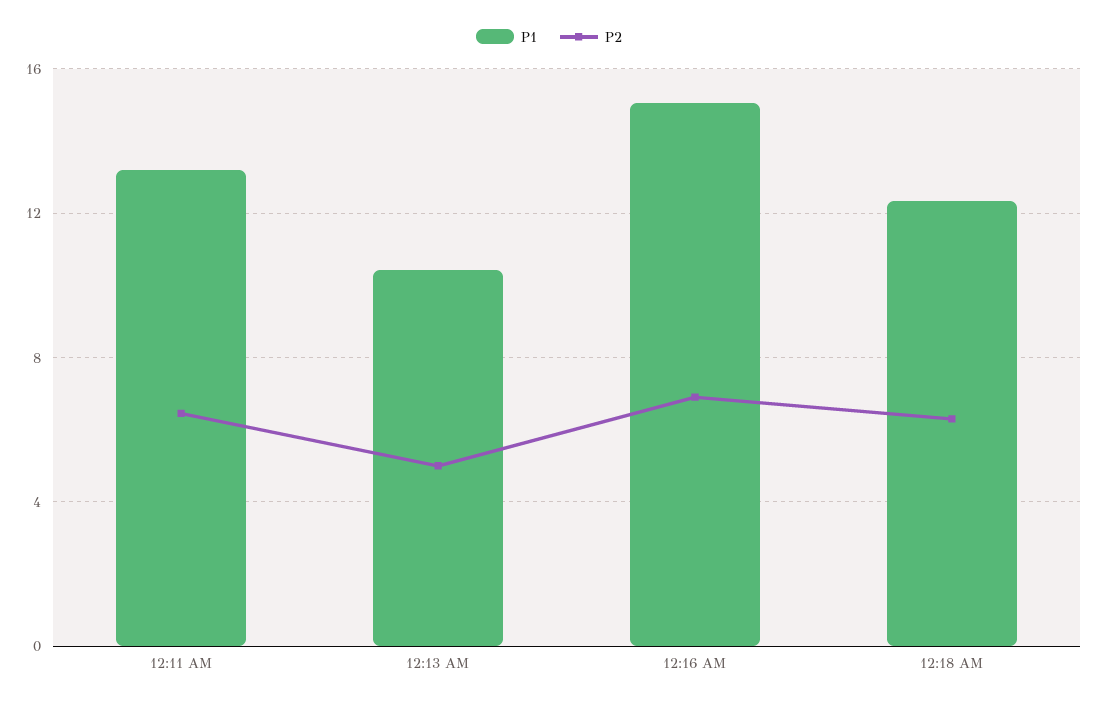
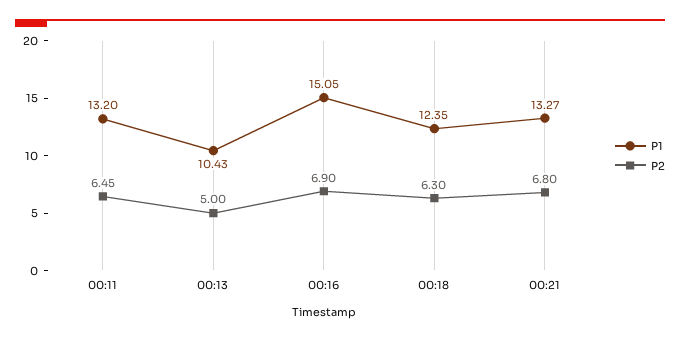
P1, 00:21: none -> 13.27
P2, 00:21: none -> 6.8

